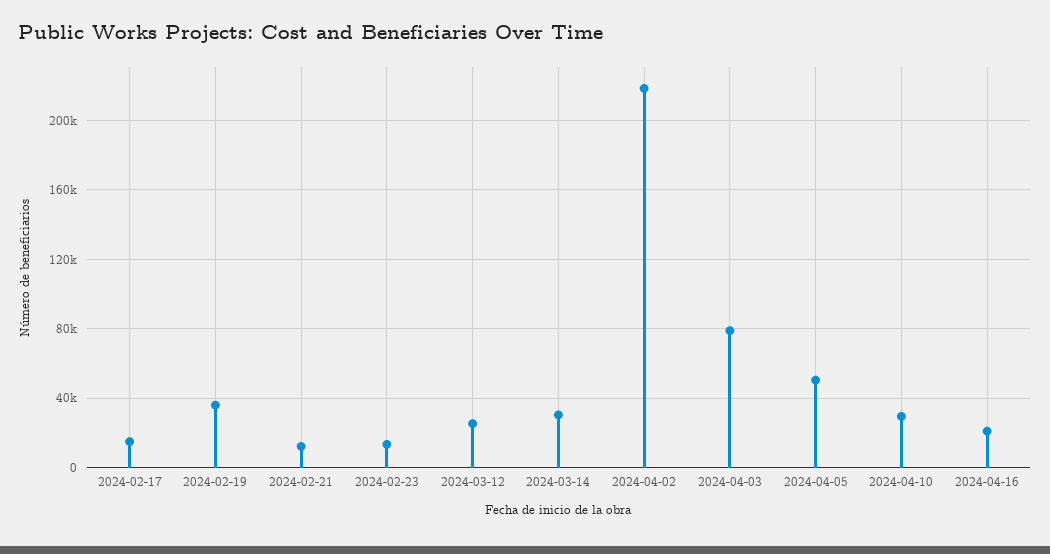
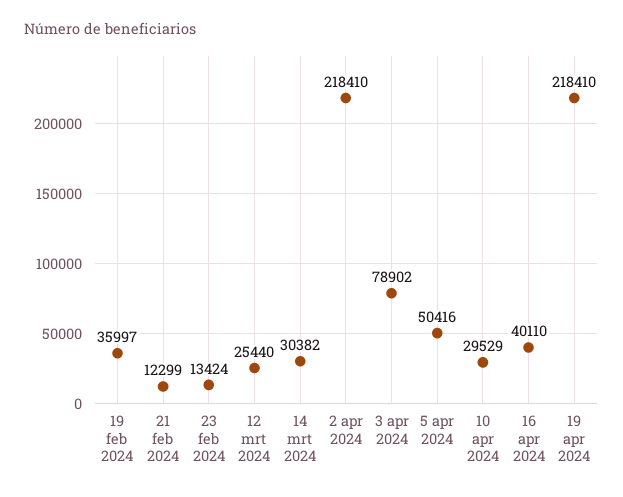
2024-02-17: 15000 -> none
2024-04-16: 20000 -> 40110
19 apr 2024: none -> 218410

